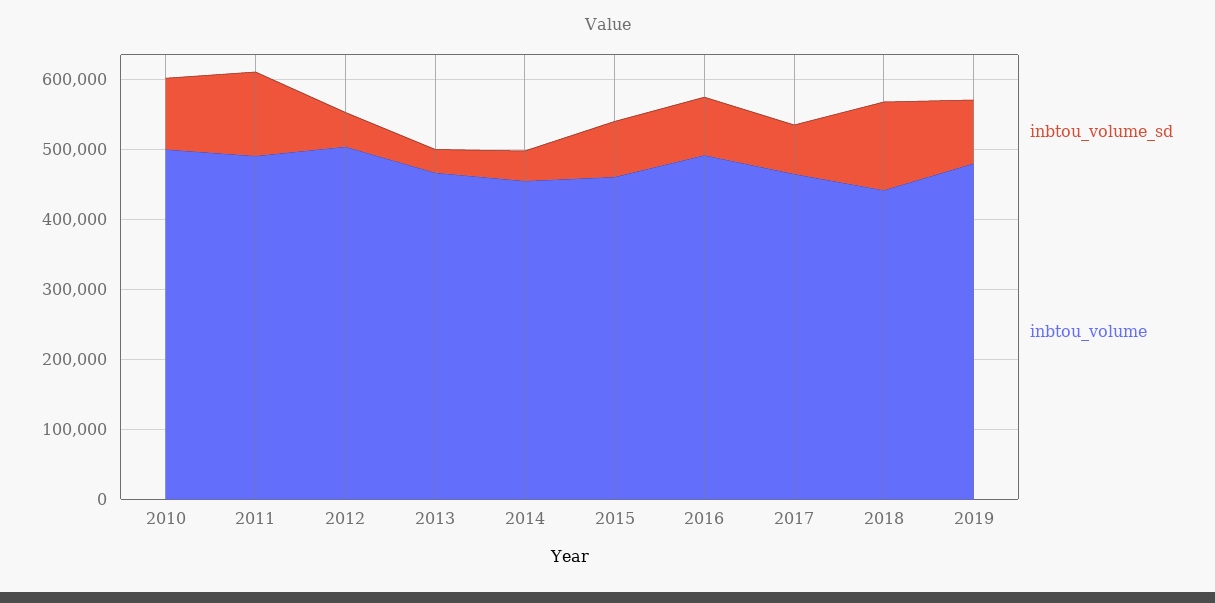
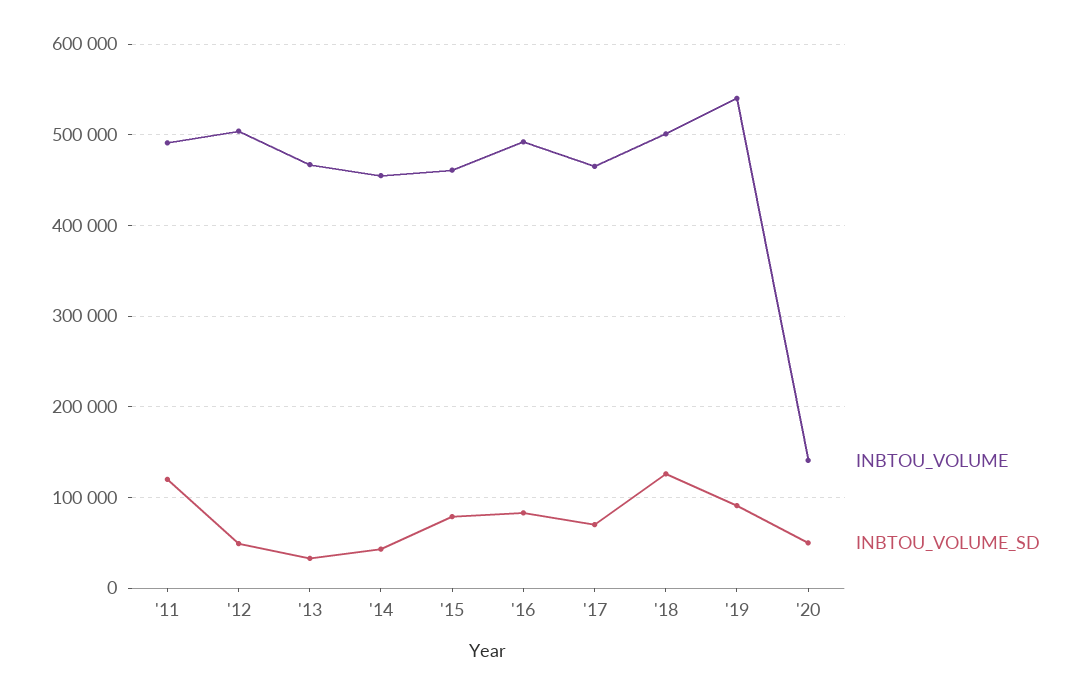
inbtou_volume_sd, 2010: 100000 -> none
inbtou_volume, 2010: 500000 -> none
inbtou_volume, 2018: 440000 -> 500000
inbtou_volume, 2019: 480000 -> 540000
inbtou_volume, '20: none -> 140000
inbtou_volume_sd, '20: none -> 50000

